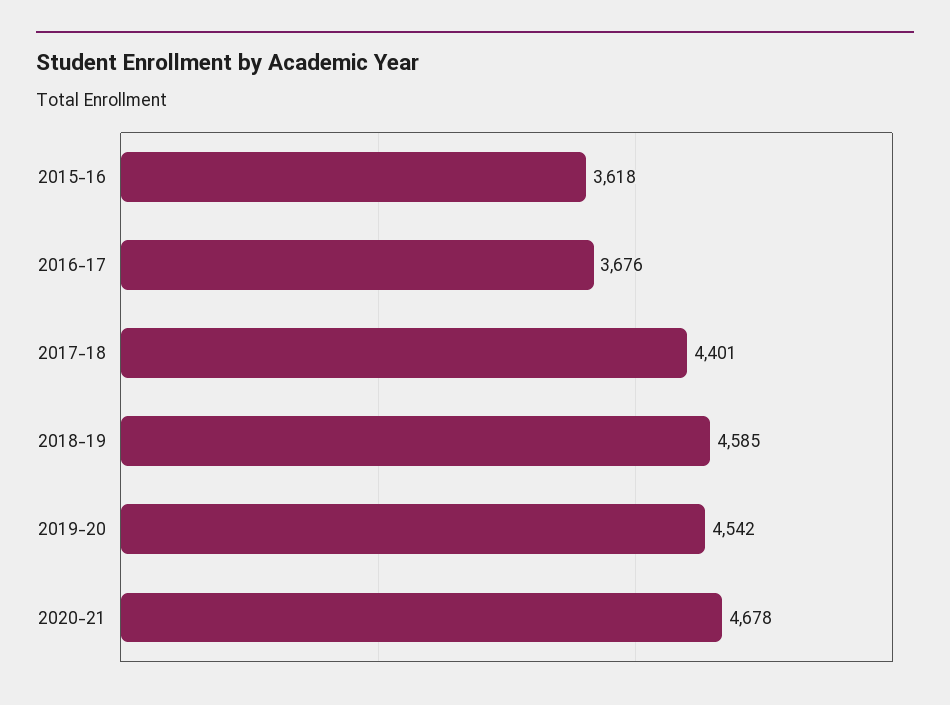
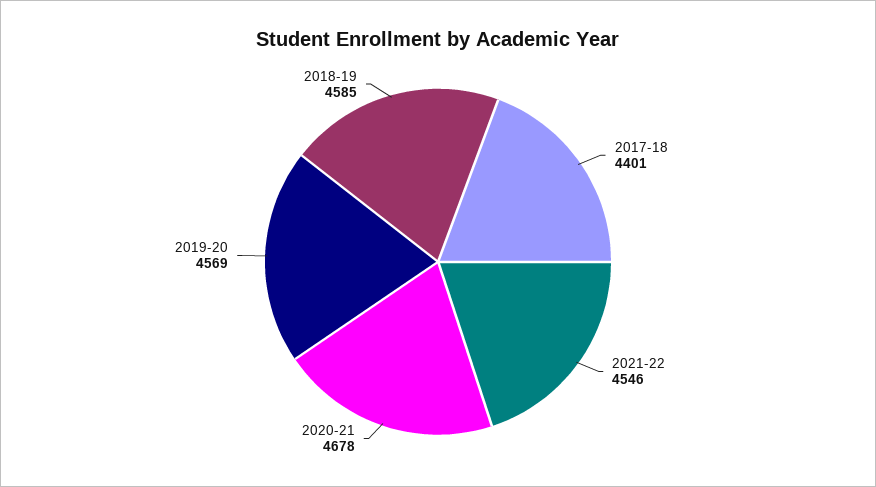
2015-16: 3618 -> none
2016-17: 3676 -> none
2019-20: 4542 -> 4569
2021-22: none -> 4546

